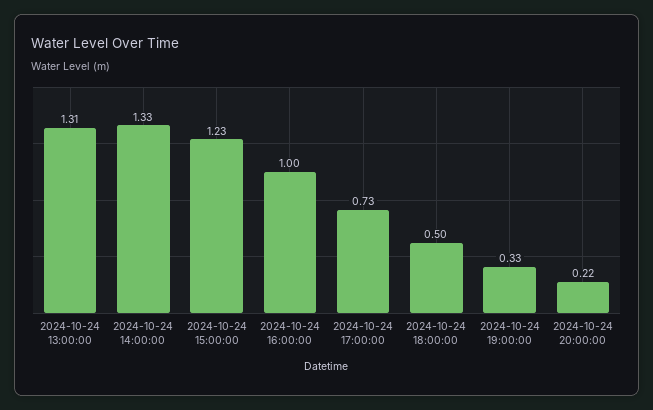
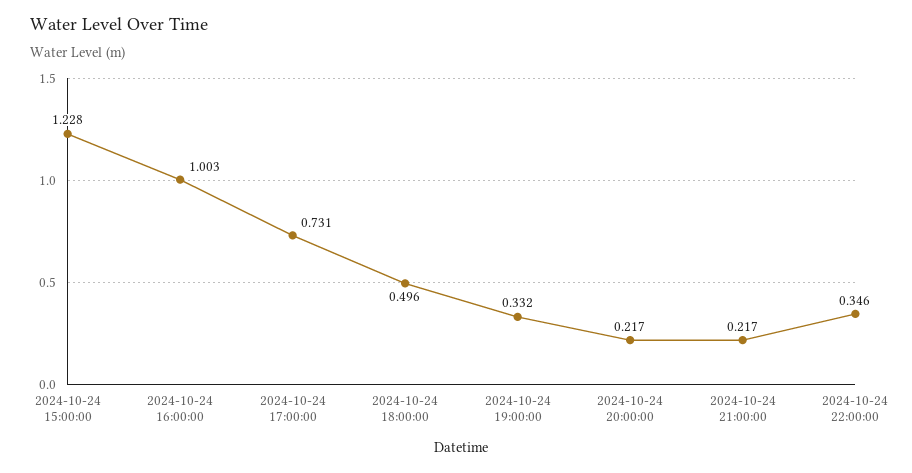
2024-10-24 13:00:00: 1.31 -> none
2024-10-24 14:00:00: 1.33 -> none
2024-10-24 21:00:00: none -> 0.217
2024-10-24 22:00:00: none -> 0.346

